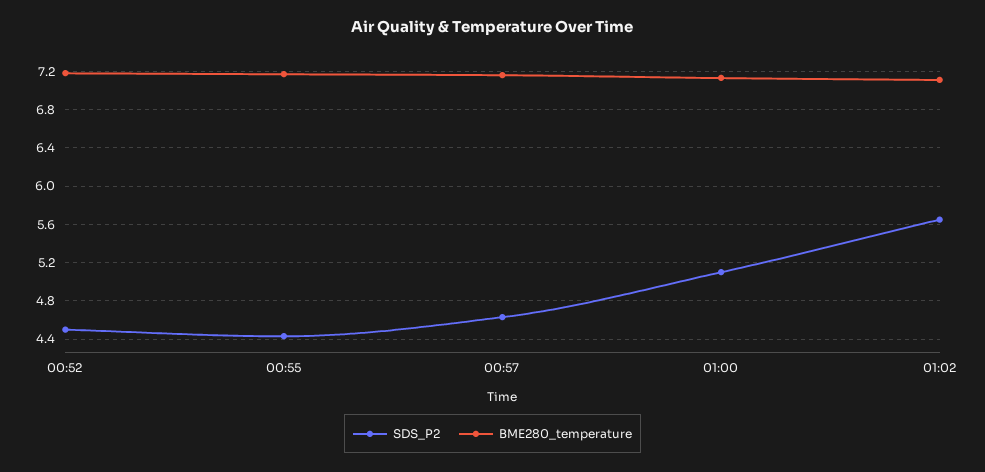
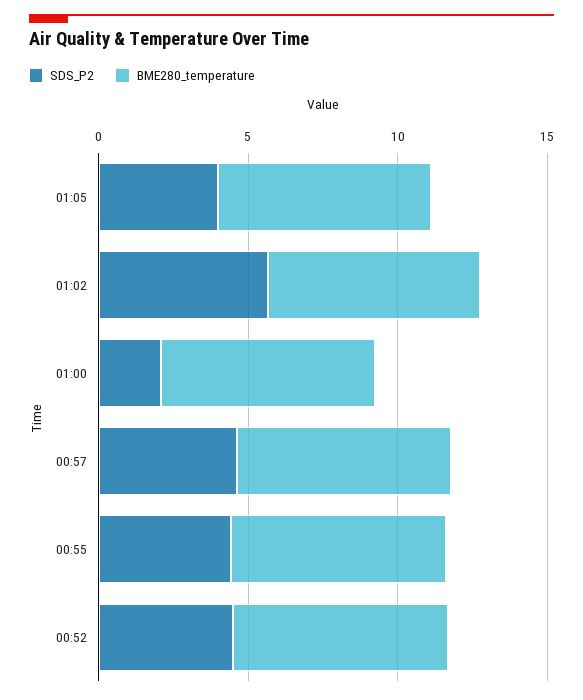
SDS_P2, 01:00: 5.1 -> 2
SDS_P2, 01:05: none -> 4
BME280_temperature, 01:05: none -> 7

